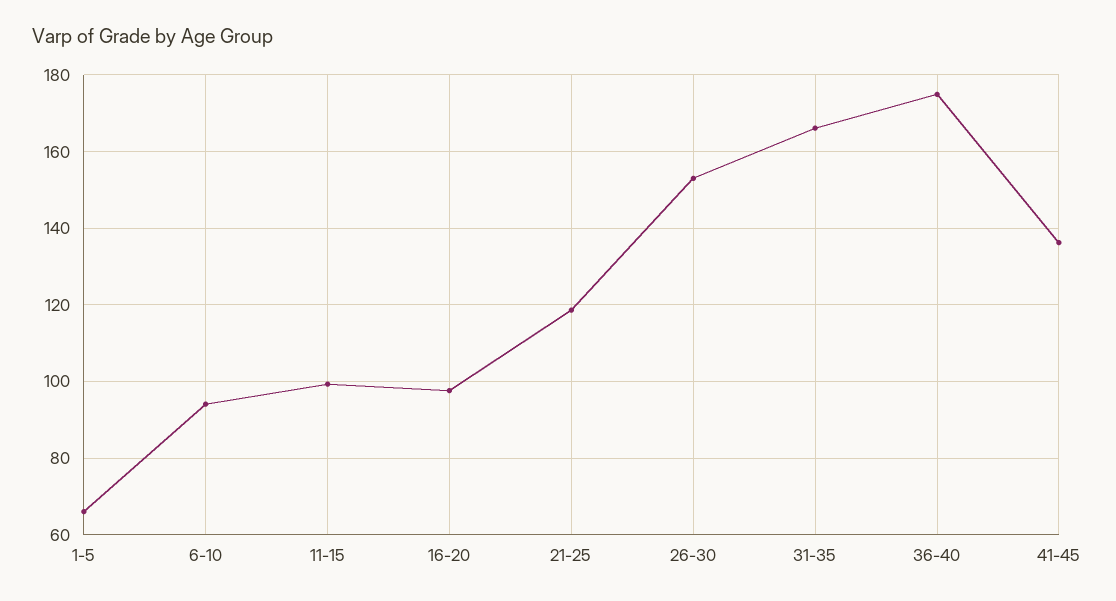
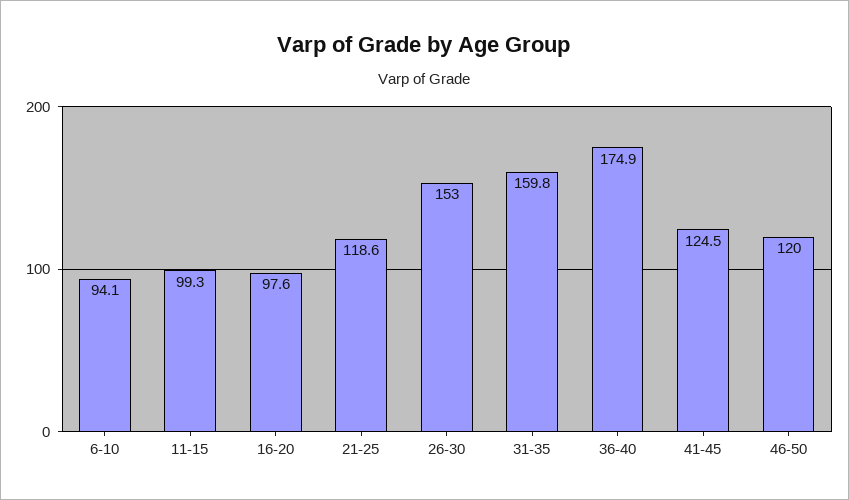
1-5: 66 -> none
31-35: 166 -> 159.8
41-45: 136 -> 124.5
46-50: none -> 120

